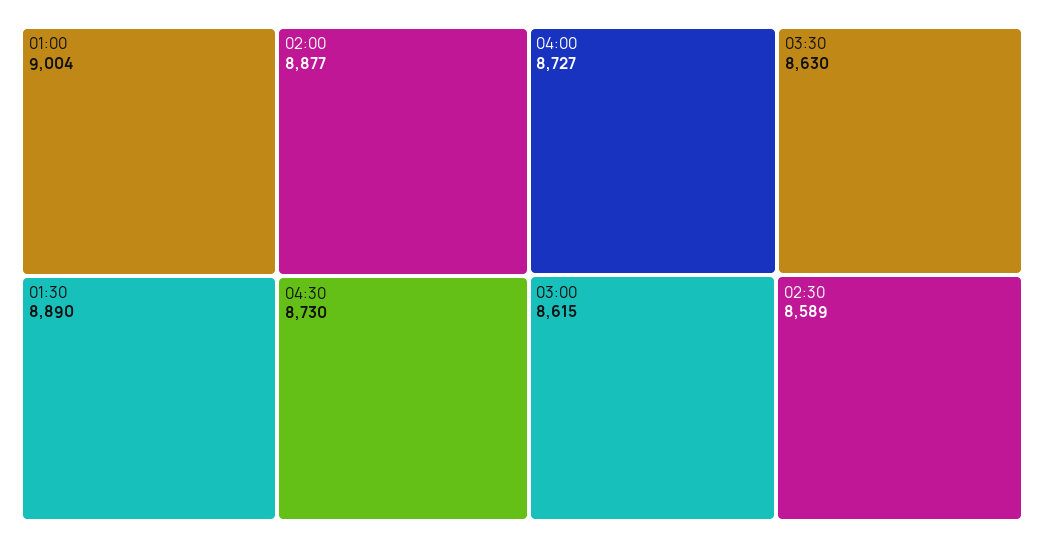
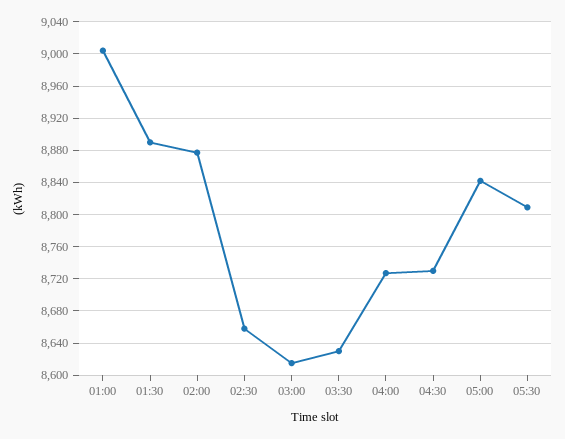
02:30: 8589 -> 8660
05:00: none -> 8840
05:30: none -> 8810

